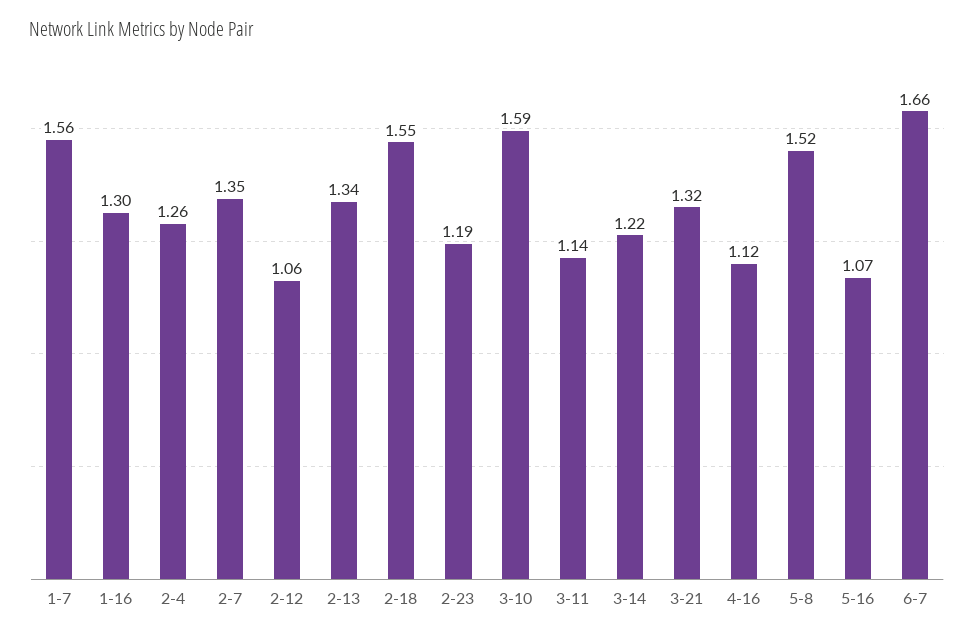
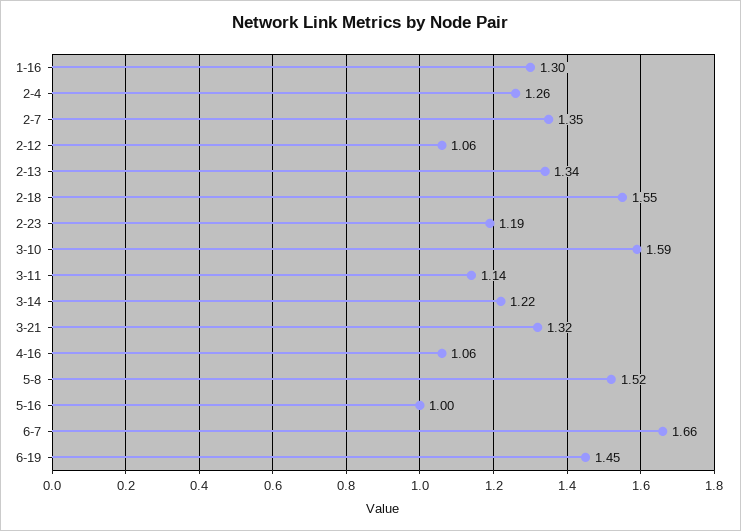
1-7: 1.56 -> none
4-16: 1.12 -> 1.06
5-16: 1.07 -> 1
6-19: none -> 1.45

